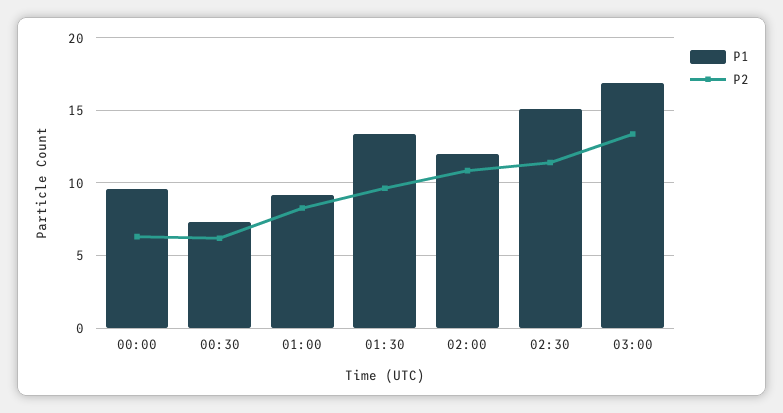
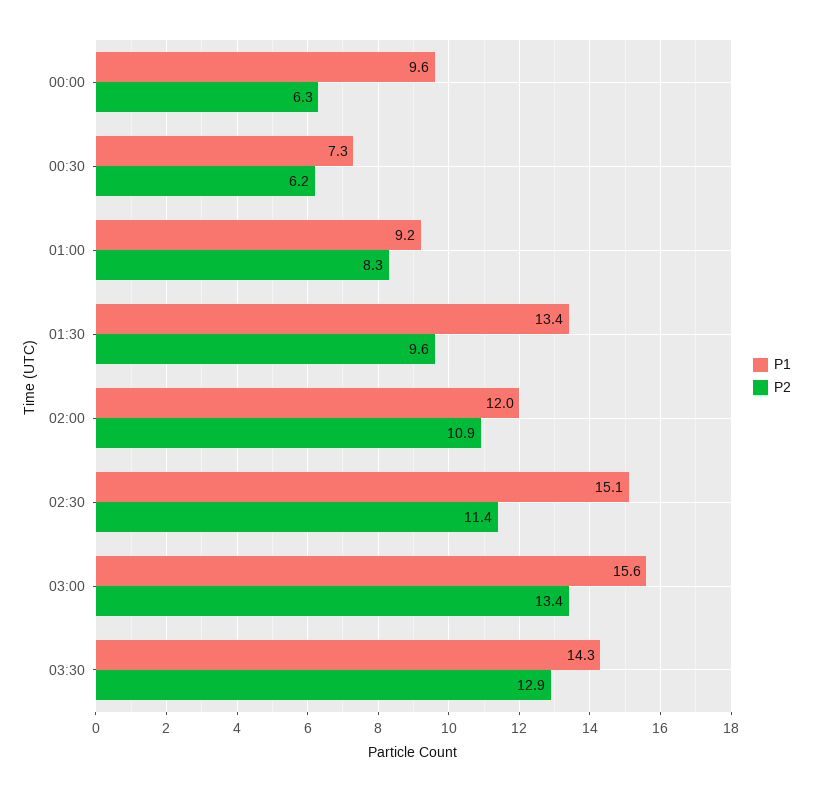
P1, 03:00: 17 -> 15.6
P1, 03:30: none -> 14.3
P2, 03:30: none -> 12.9

